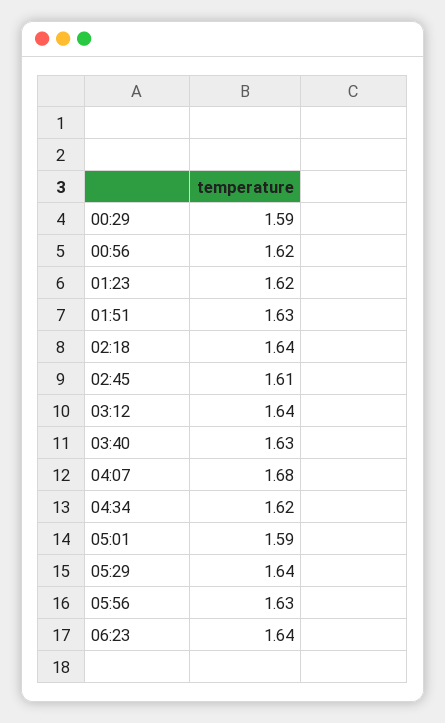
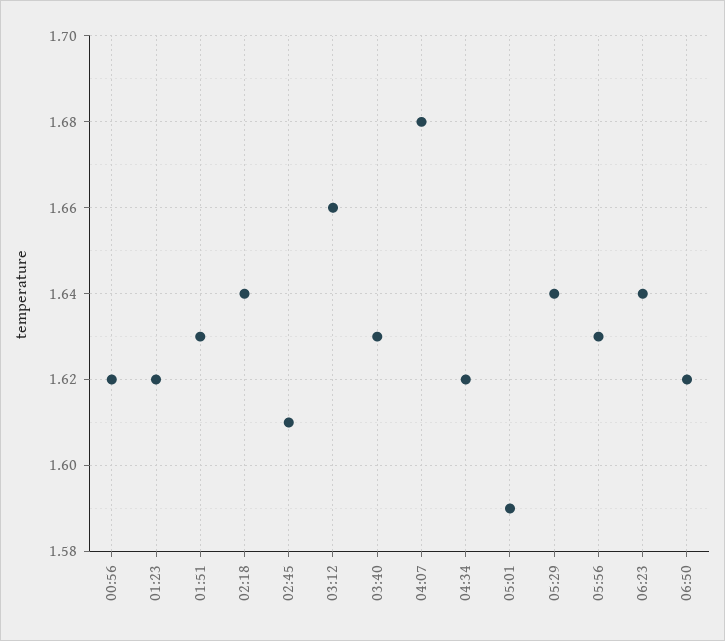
00:29: 1.59 -> none
03:12: 1.64 -> 1.66
06:50: none -> 1.62

